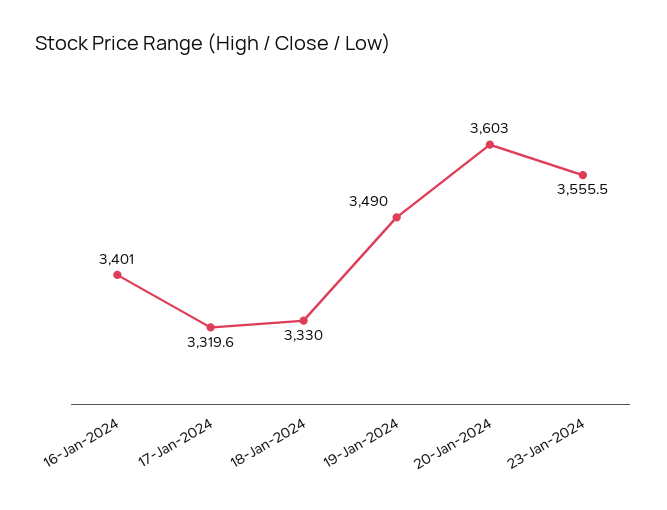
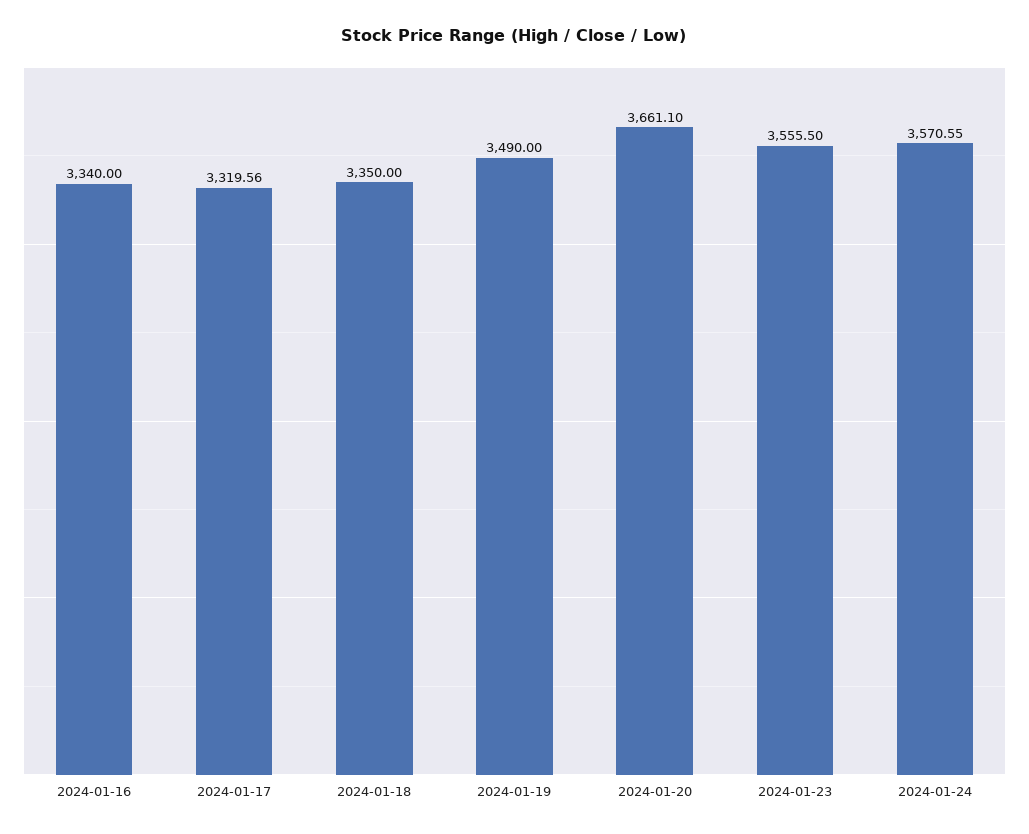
16-Jan-2024: 3401 -> 3340
18-Jan-2024: 3330 -> 3350
20-Jan-2024: 3603 -> 3661.1
2024-01-24: none -> 3570.55

